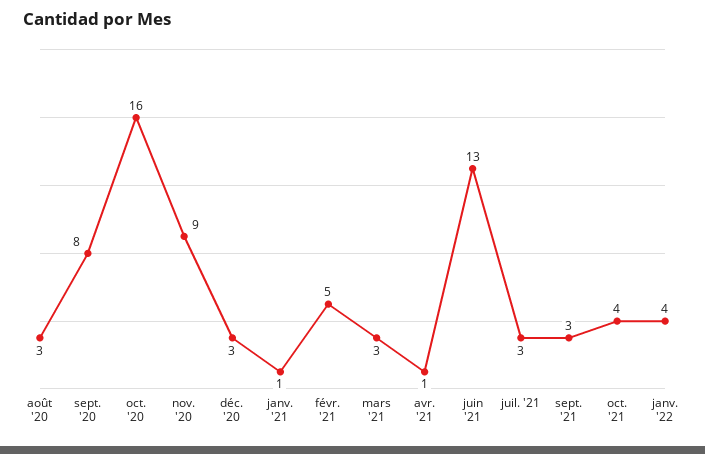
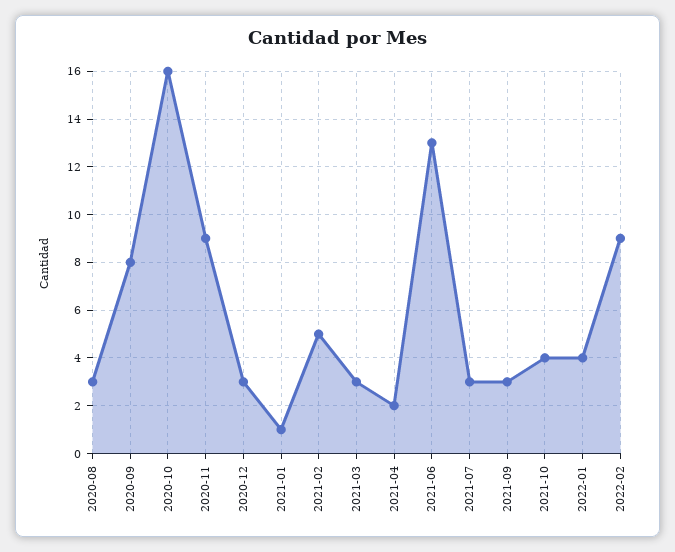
avr. '21: 1 -> 2
2022-02: none -> 9

